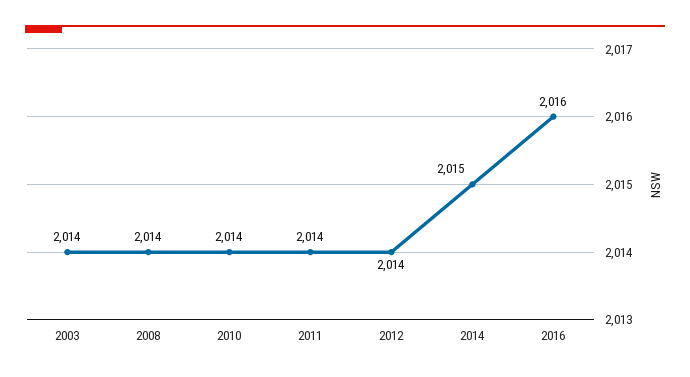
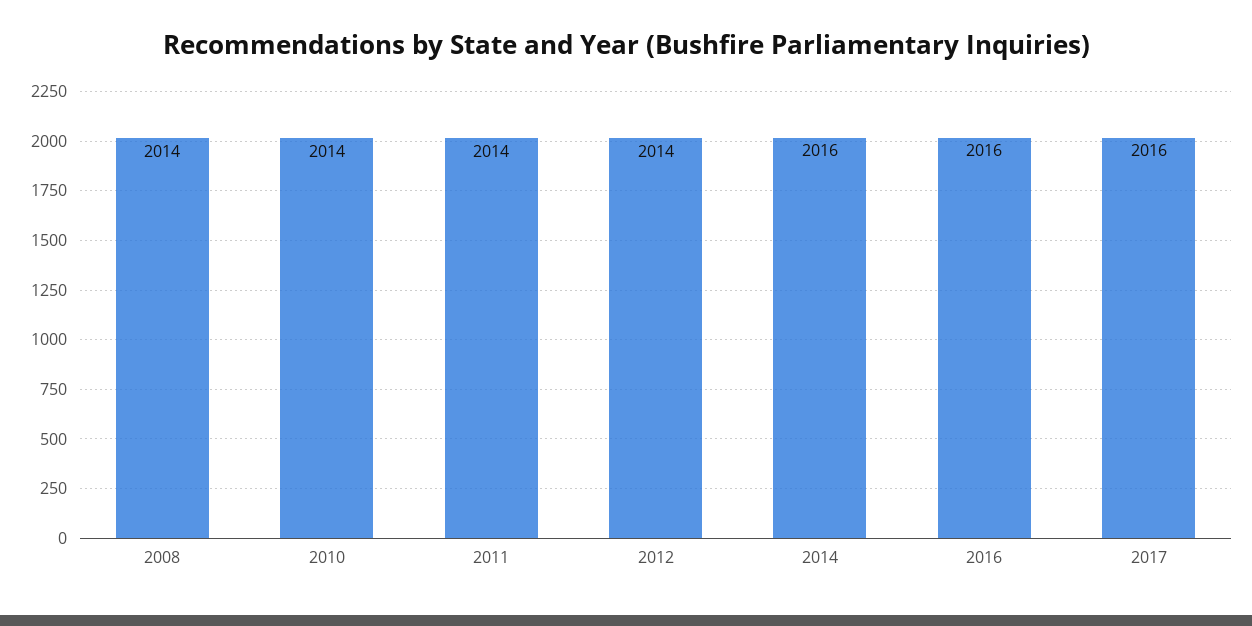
2003: 2014 -> none
2014: 2015 -> 2016
2017: none -> 2016

